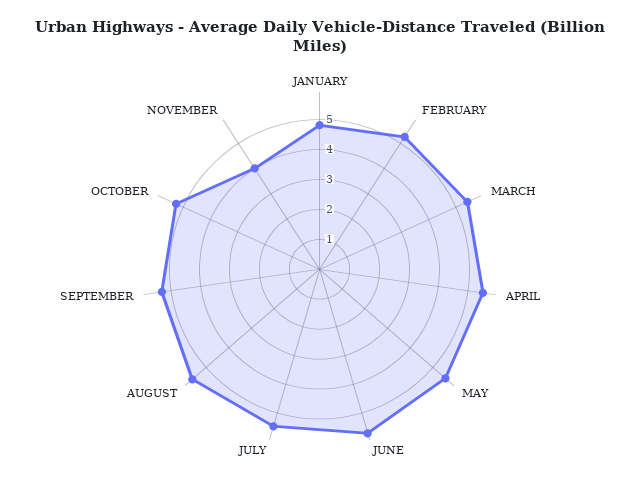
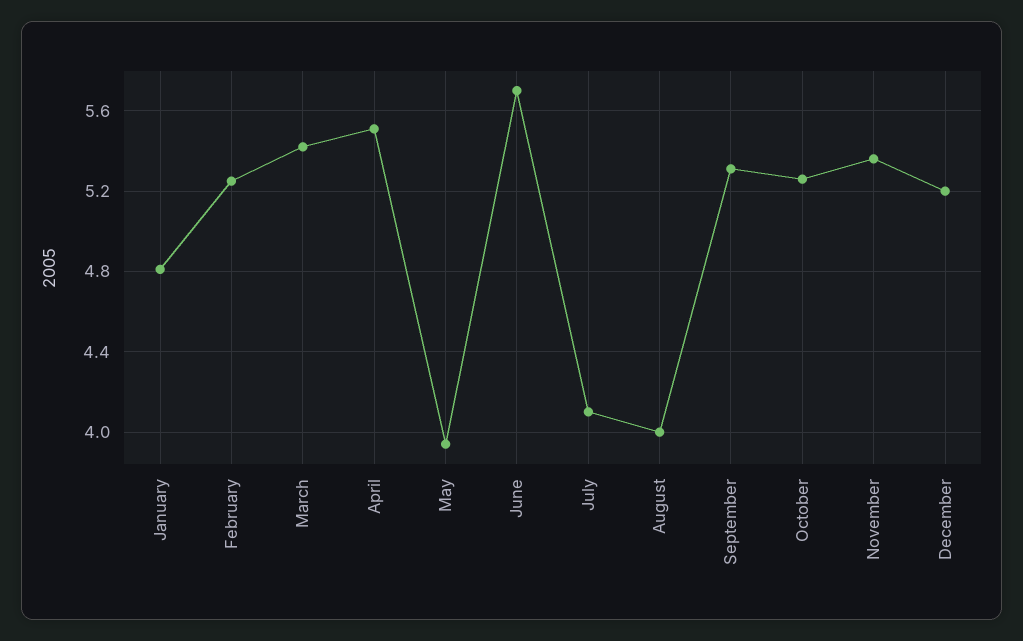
MAY: 5.5 -> 3.95
JULY: 5.5 -> 4.1
AUGUST: 5.5 -> 4
NOVEMBER: 4 -> 5.35
December: none -> 5.2

